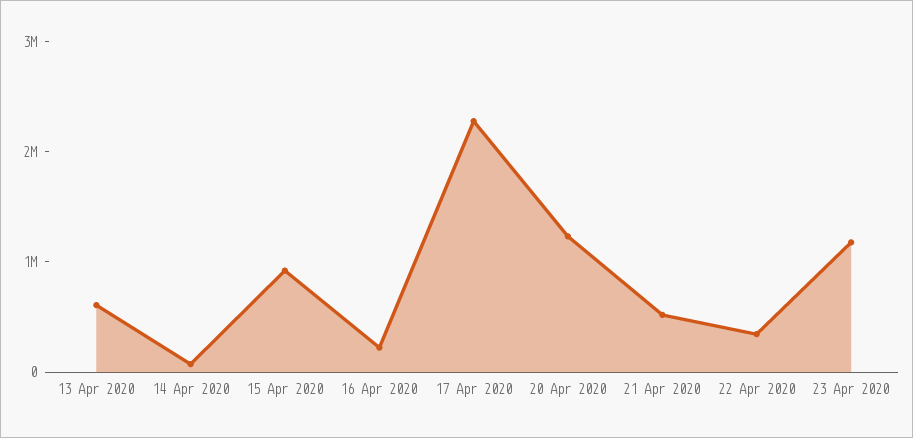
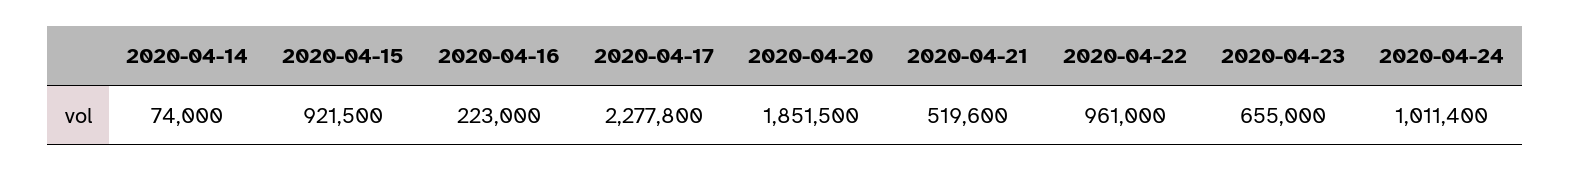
13 Apr 2020: 600000 -> none
20 Apr 2020: 1200000 -> 1851500
22 Apr 2020: 400000 -> 961000
23 Apr 2020: 1200000 -> 655000
2020-04-24: none -> 1011400

